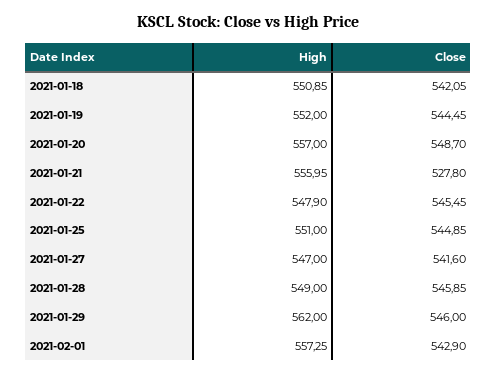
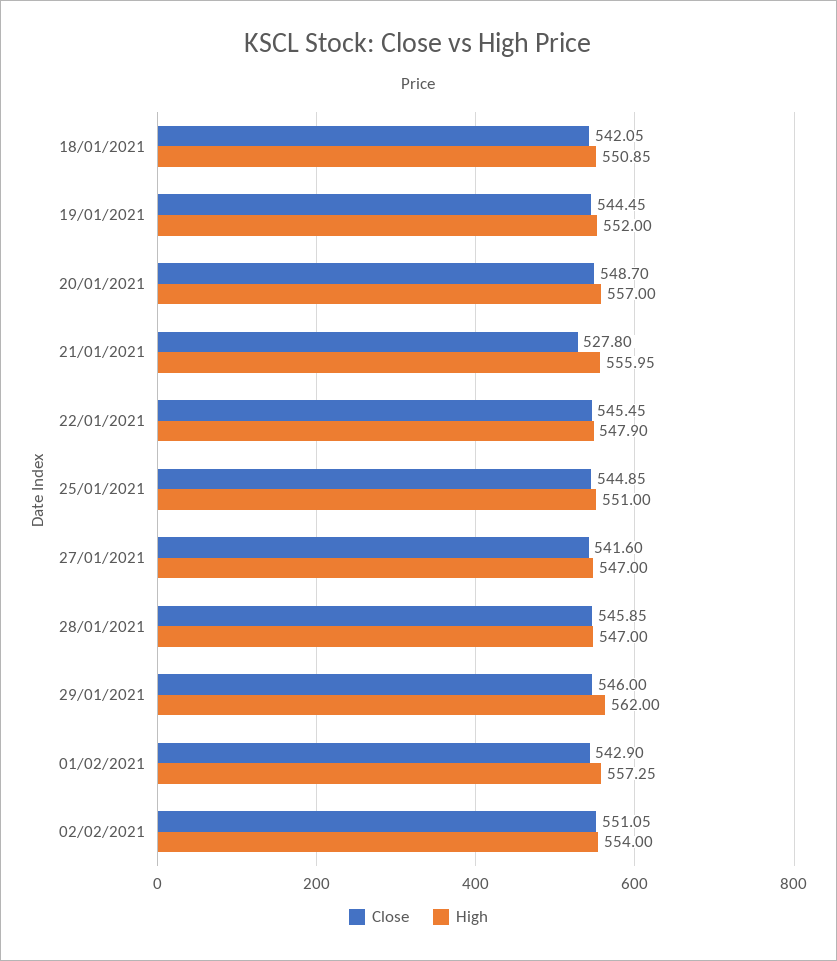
High, 2021-01-28: 549 -> 547
Close, 02/02/2021: none -> 551.05
High, 02/02/2021: none -> 554

